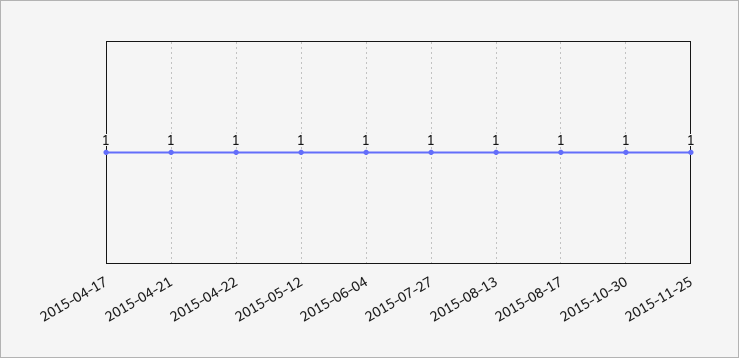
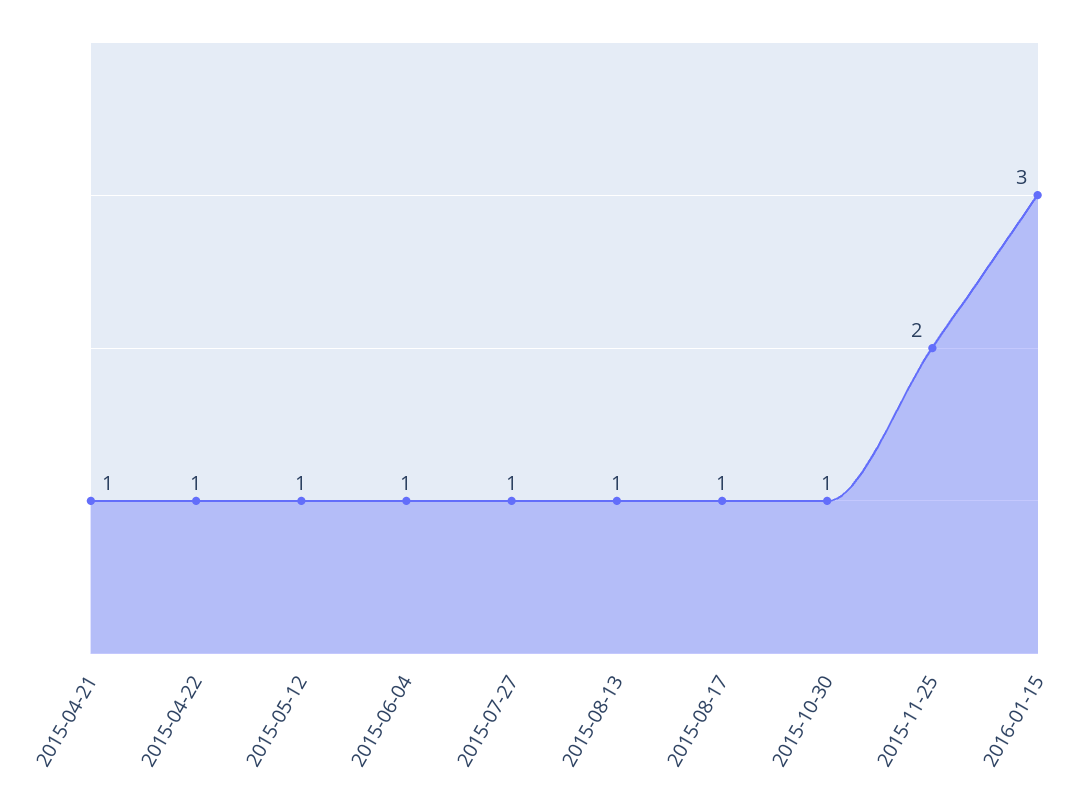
2015-04-17: 1 -> none
2015-11-25: 1 -> 2
2016-01-15: none -> 3

